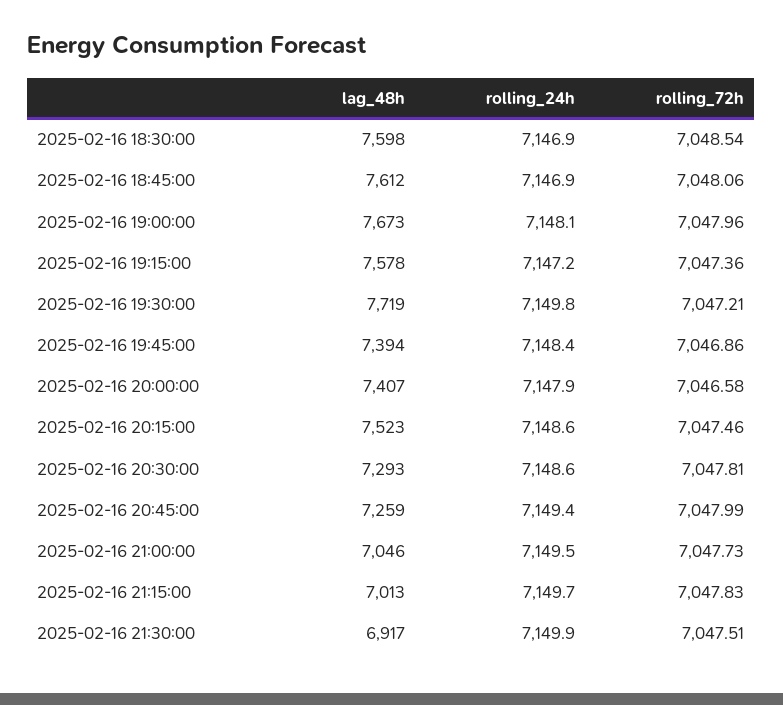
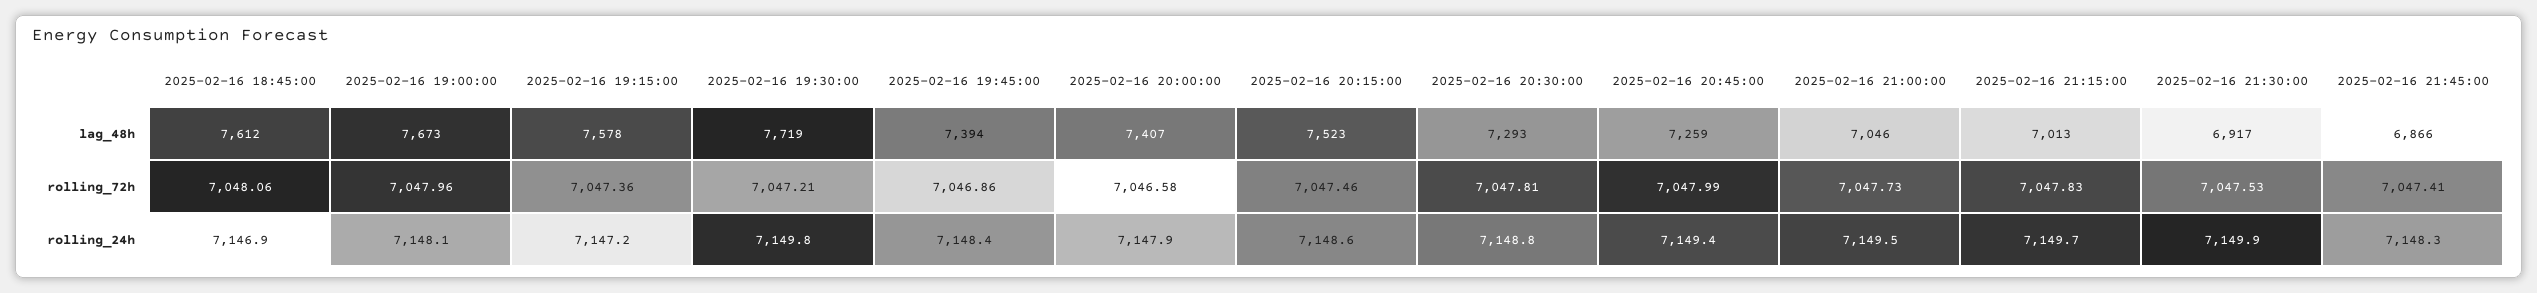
lag_48h, 2025-02-16 18:30:00: 7598 -> none
rolling_24h, 2025-02-16 18:30:00: 7146.9 -> none
rolling_72h, 2025-02-16 18:30:00: 7048.54 -> none
rolling_24h, 2025-02-16 20:30:00: 7148.6 -> 7148.8
rolling_72h, 2025-02-16 21:30:00: 7047.51 -> 7047.53
lag_48h, 2025-02-16 21:45:00: none -> 6866
rolling_72h, 2025-02-16 21:45:00: none -> 7047.41
rolling_24h, 2025-02-16 21:45:00: none -> 7148.3

